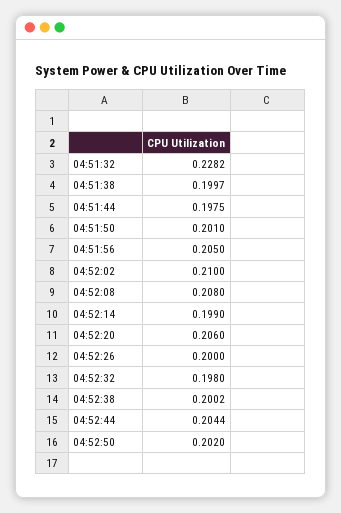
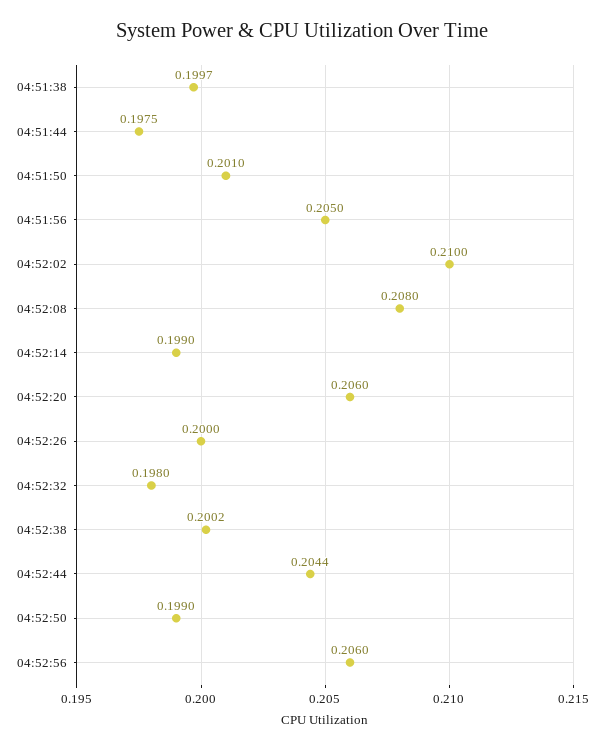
04:51:32: 0.2282 -> none
04:52:50: 0.202 -> 0.199
04:52:56: none -> 0.206

